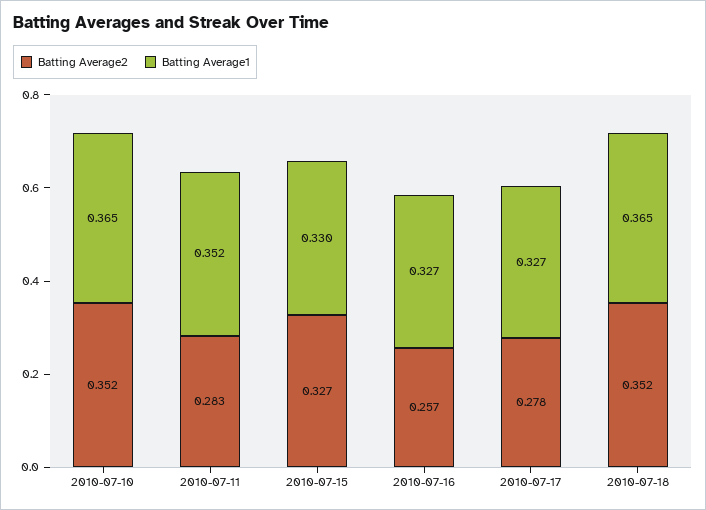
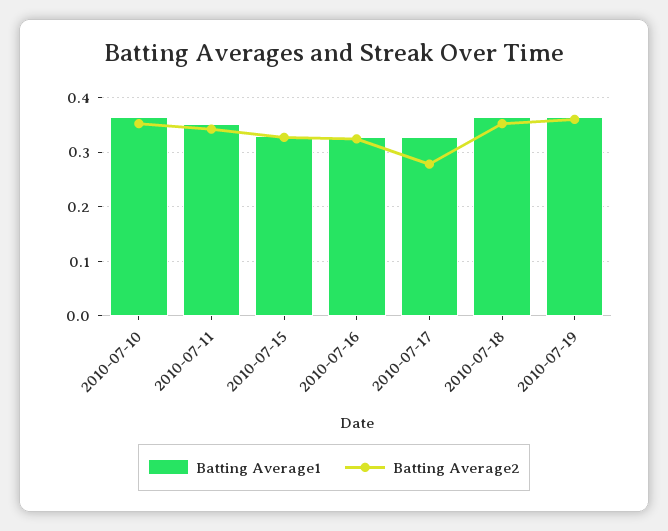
Batting Average2, 2010-07-11: 0.283 -> 0.34
Batting Average2, 2010-07-16: 0.257 -> 0.32
Batting Average1, 2010-07-19: none -> 0.36
Batting Average2, 2010-07-19: none -> 0.36

